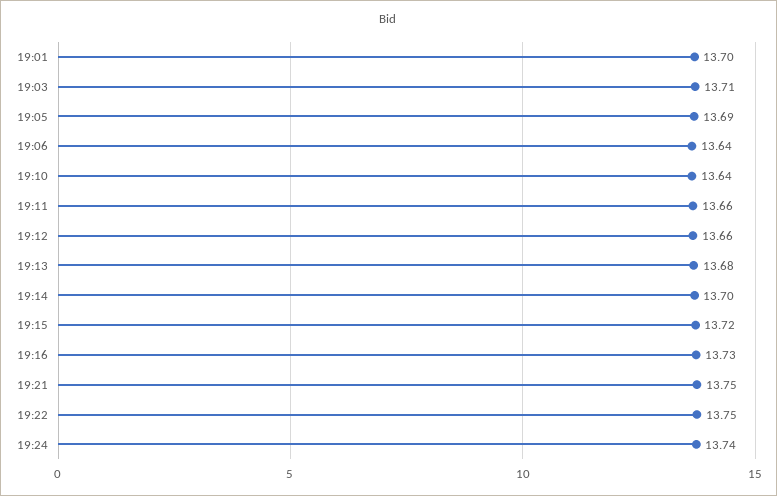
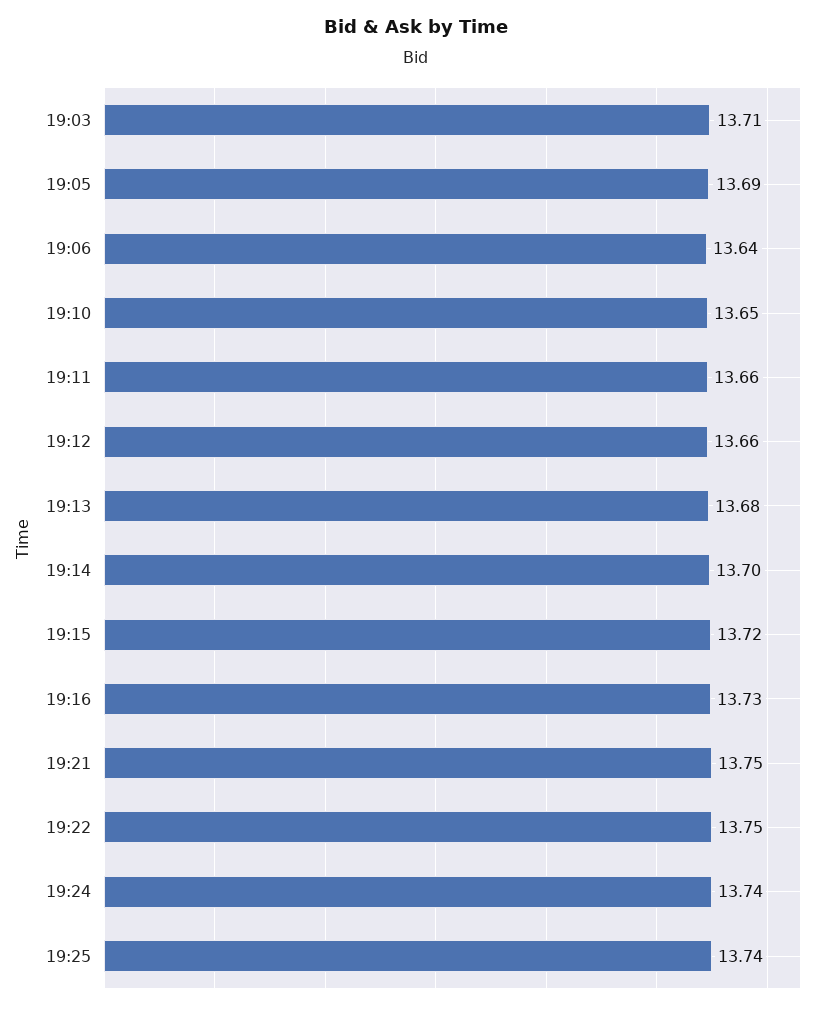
19:01: 13.7 -> none
19:10: 13.64 -> 13.65
19:25: none -> 13.74

